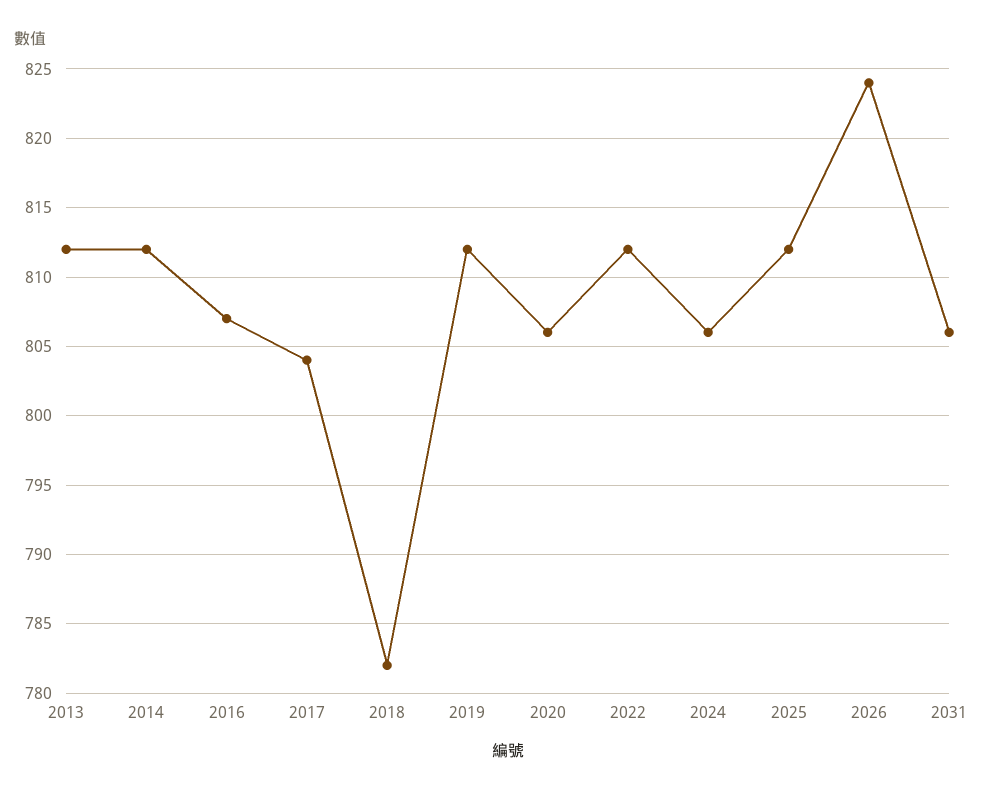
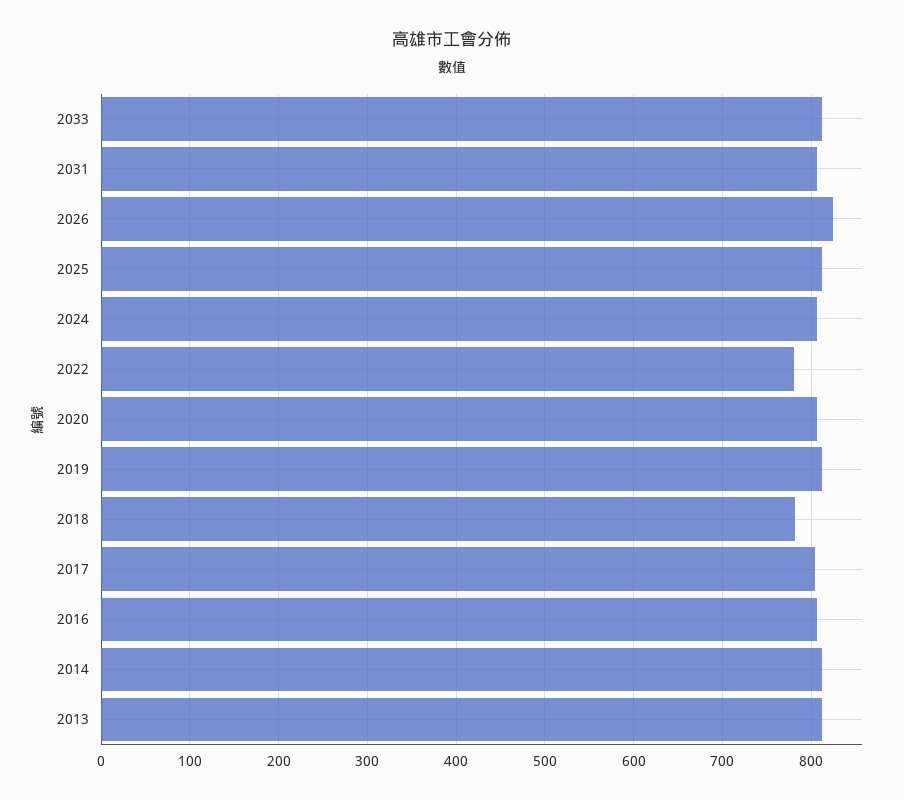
2022: 812 -> 780
2033: none -> 810

